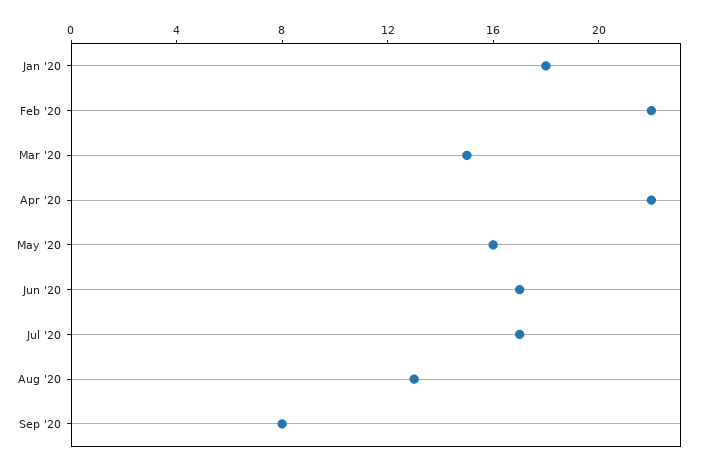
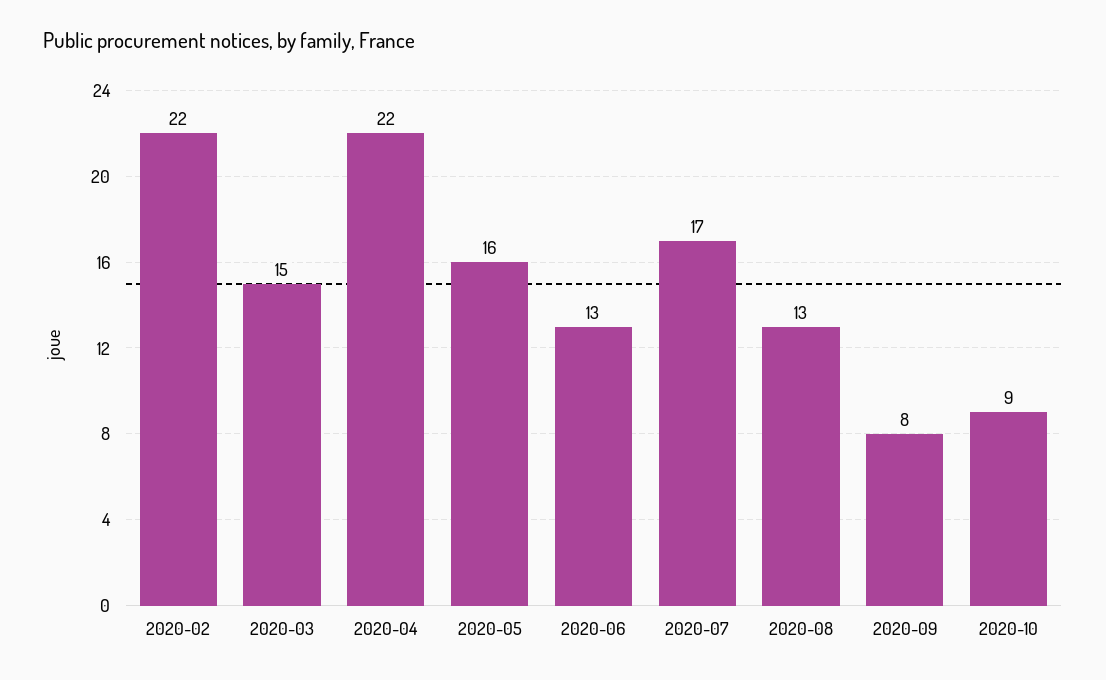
Jan '20: 18 -> none
Jun '20: 17 -> 13
2020-10: none -> 9

